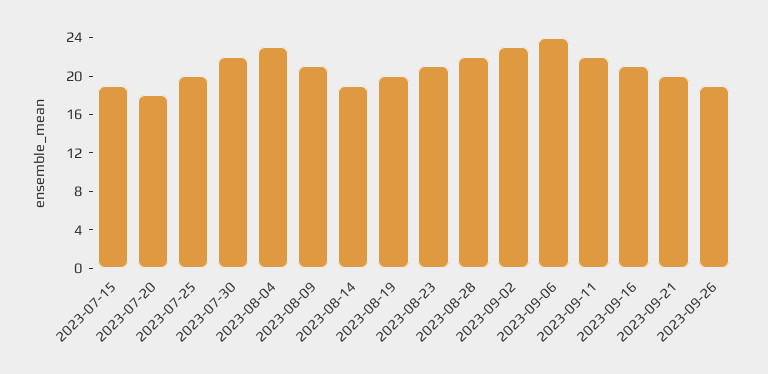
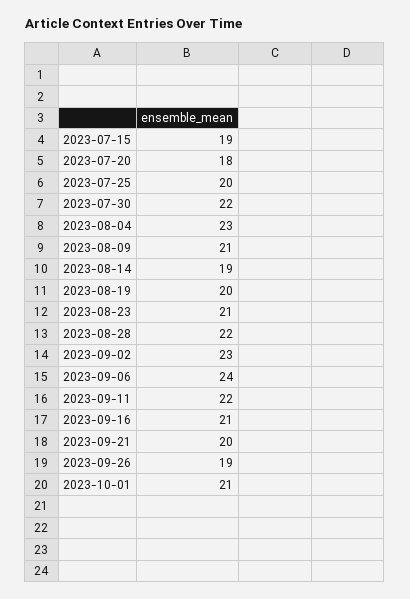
2023-10-01: none -> 21

